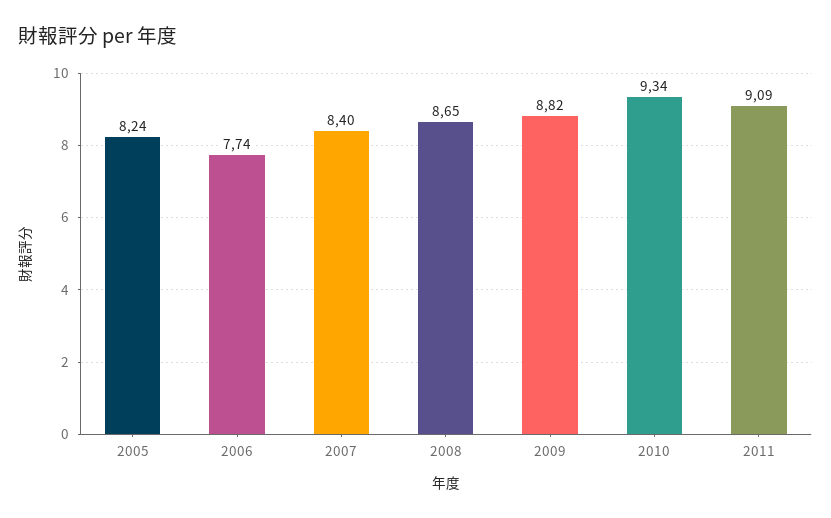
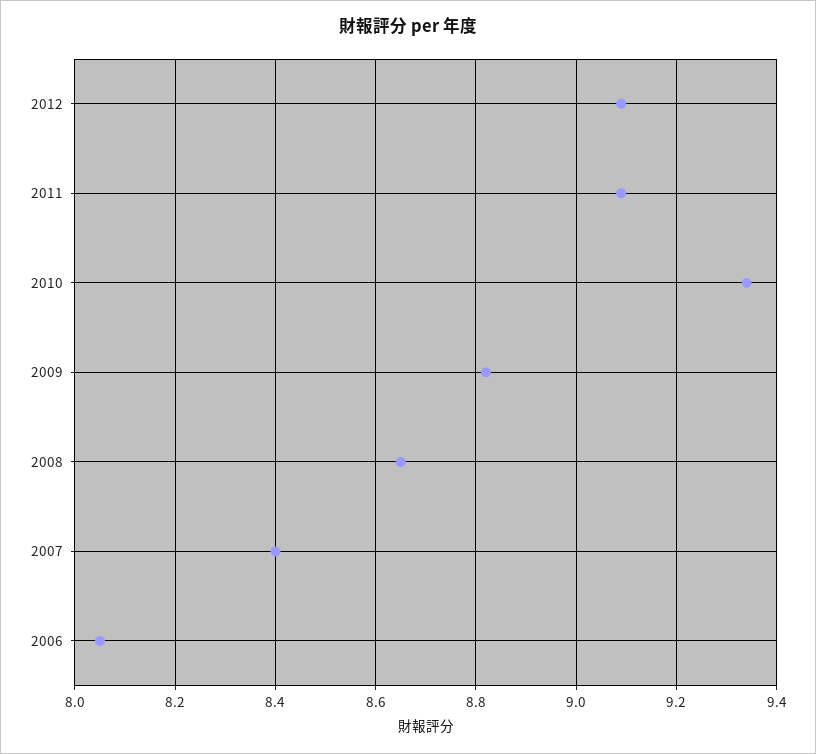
2005: 8.24 -> none
2006: 7.74 -> 8.05
2012: none -> 9.1

